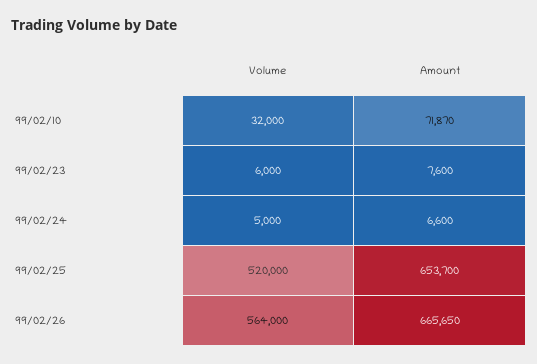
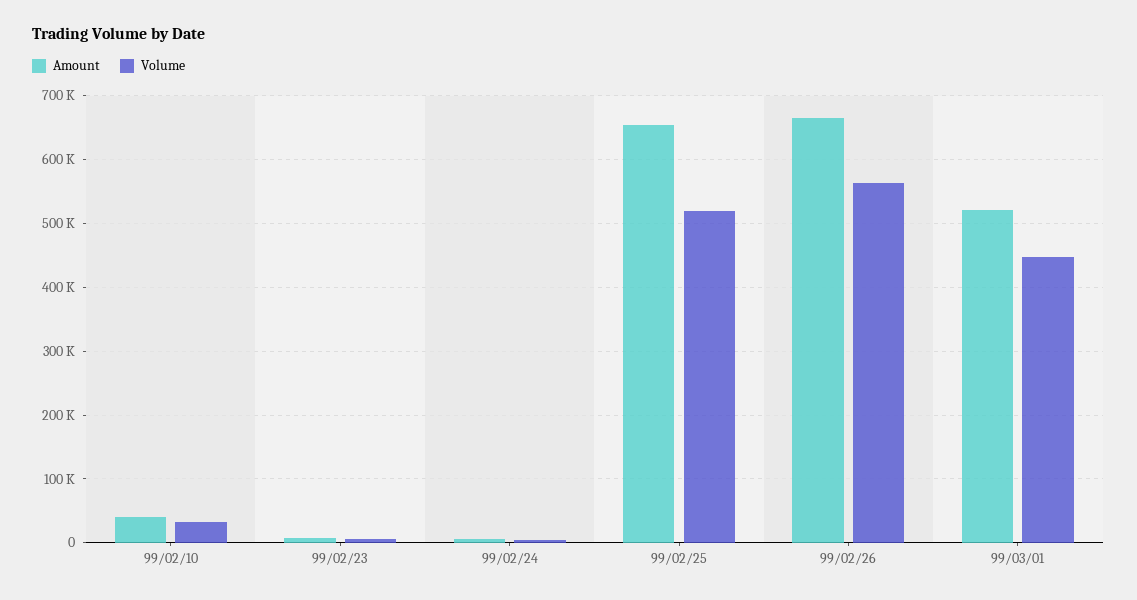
Amount, 99/02/10: 71870 -> 40000
Amount, 99/03/01: none -> 520000
Volume, 99/03/01: none -> 450000

